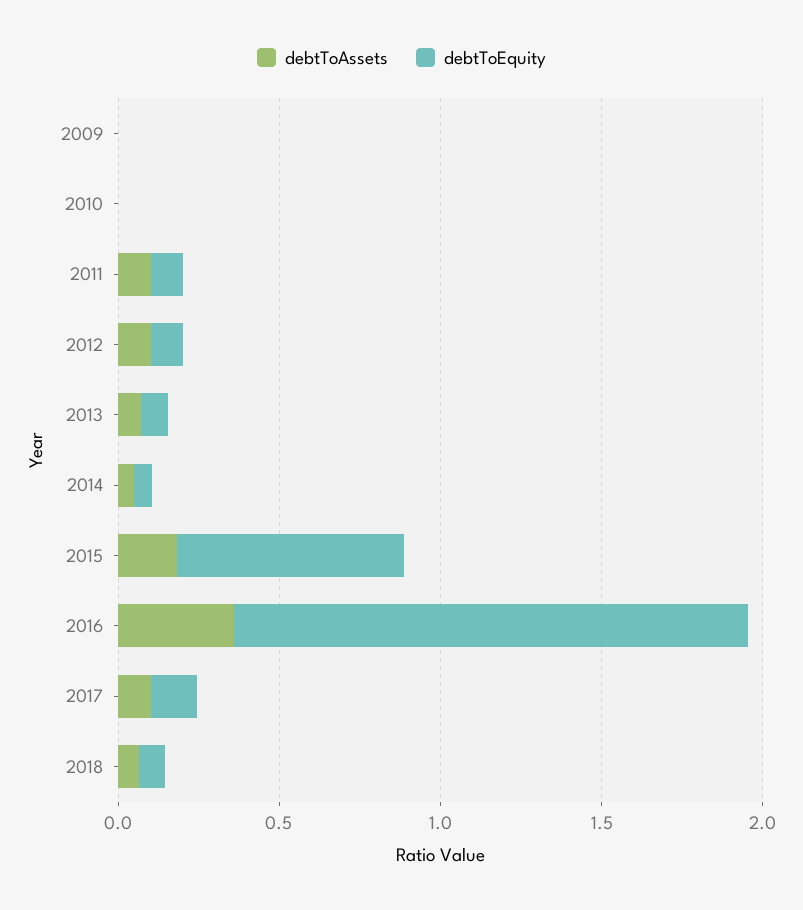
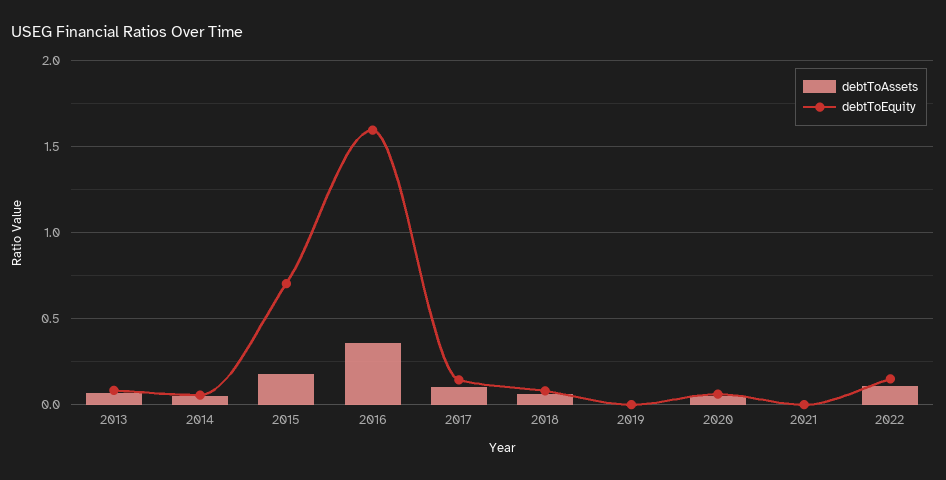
debtToAssets, 2009: 0 -> none
debtToEquity, 2009: 0 -> none
debtToAssets, 2010: 0 -> none
debtToEquity, 2010: 0 -> none
debtToAssets, 2011: 0.1 -> none
debtToEquity, 2011: 0.1 -> none
debtToAssets, 2012: 0.1 -> none
debtToEquity, 2012: 0.1 -> none
debtToAssets, 2019: none -> 0
debtToEquity, 2019: none -> 0
debtToAssets, 2020: none -> 0.05
debtToEquity, 2020: none -> 0.05
debtToAssets, 2021: none -> 0
debtToEquity, 2021: none -> 0
debtToAssets, 2022: none -> 0.1
debtToEquity, 2022: none -> 0.15

